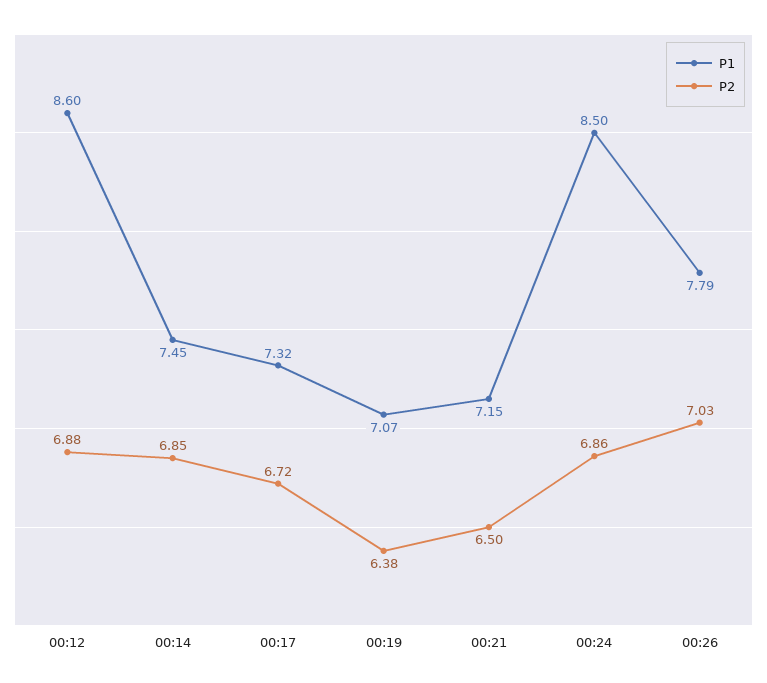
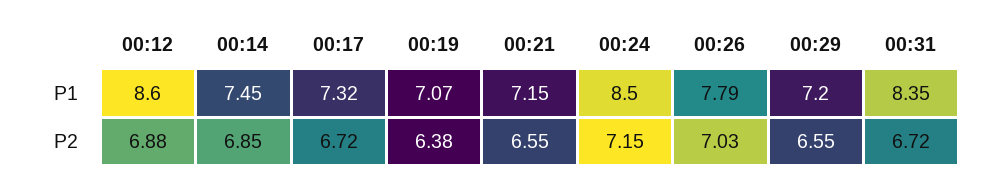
P2, 00:21: 6.5 -> 6.55
P2, 00:24: 6.86 -> 7.15
P1, 00:29: none -> 7.2
P1, 00:31: none -> 8.35
P2, 00:29: none -> 6.55
P2, 00:31: none -> 6.72

